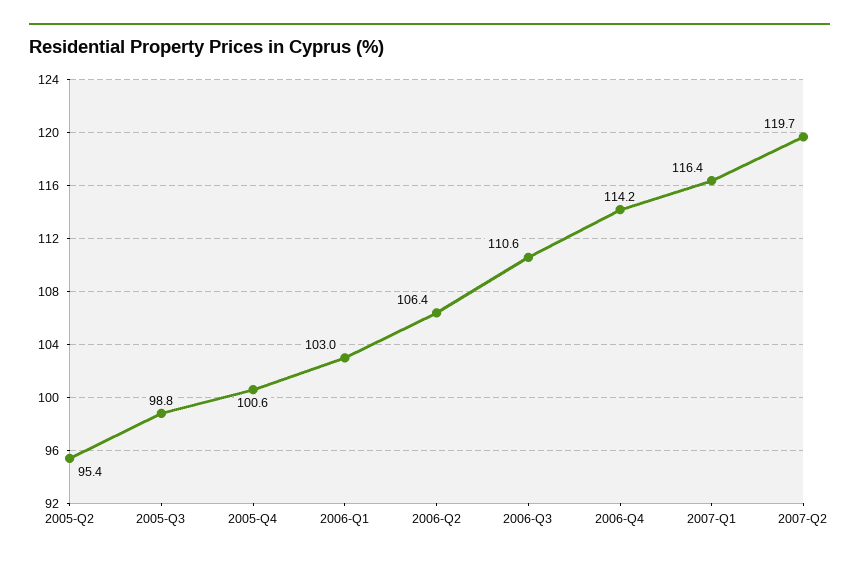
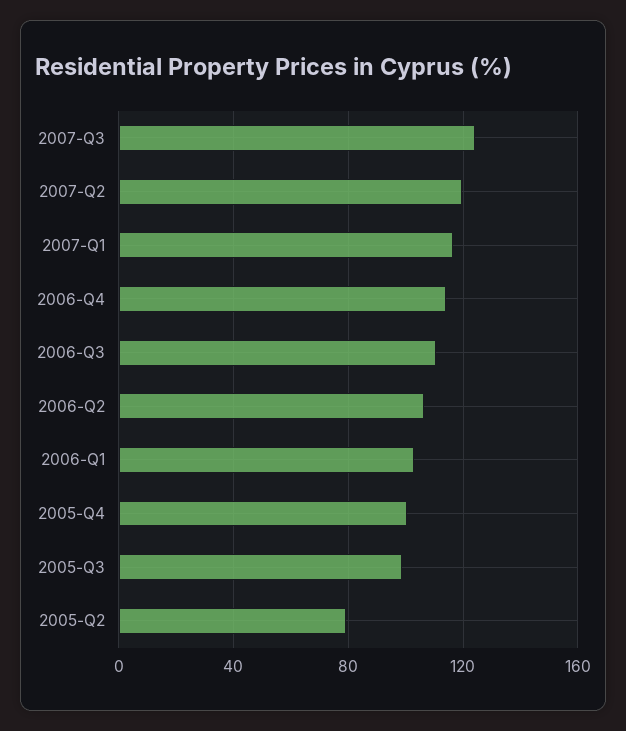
2005-Q2: 95.4 -> 80
2007-Q3: none -> 125

